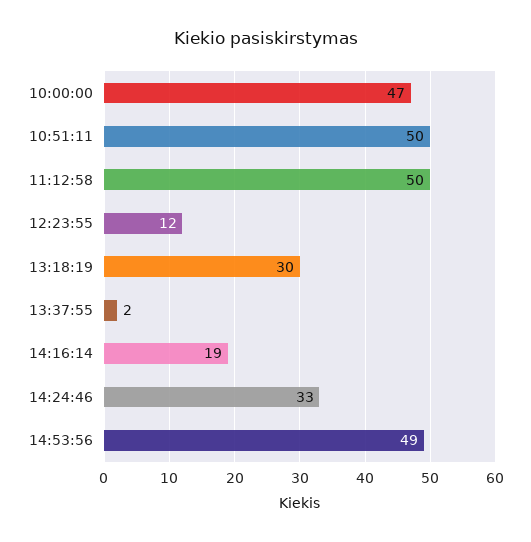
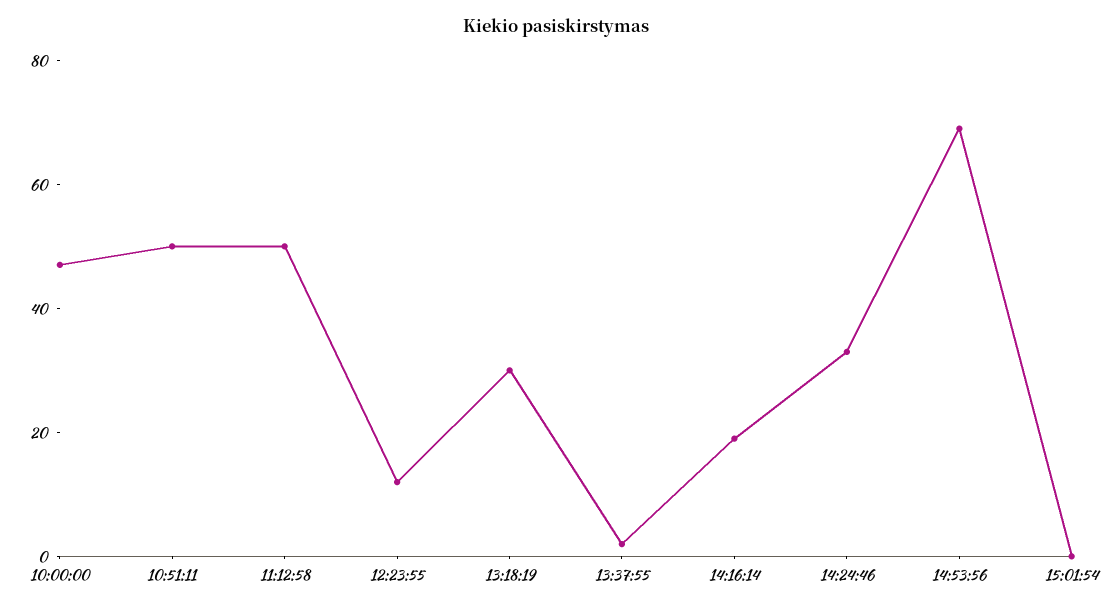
14:53:56: 49 -> 70
15:01:54: none -> 0

